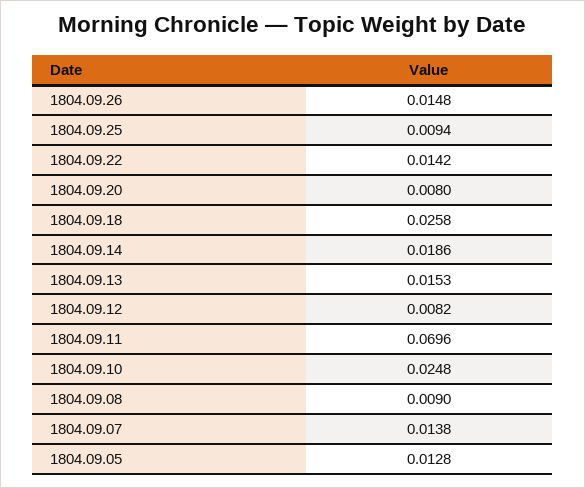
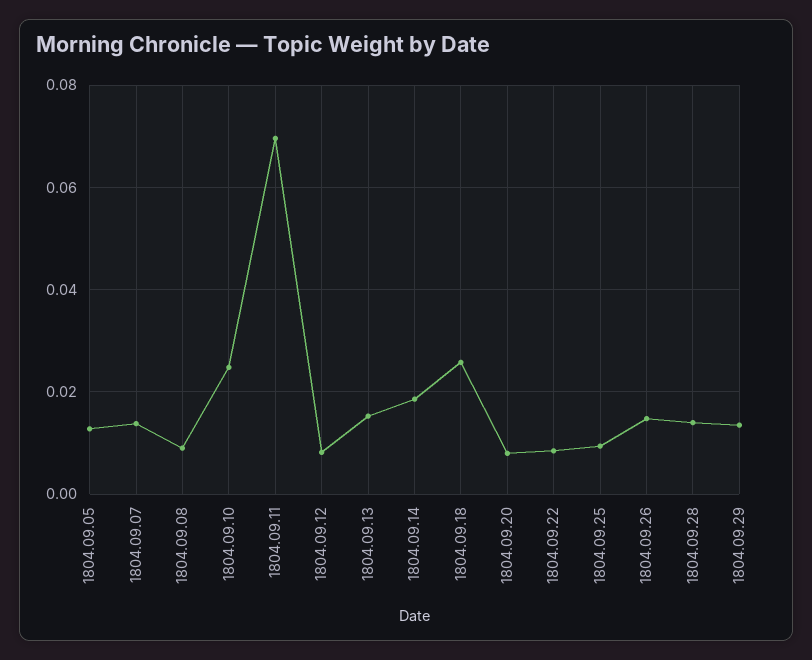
1804.09.22: 0.0142 -> 0.008
1804.09.28: none -> 0.014
1804.09.29: none -> 0.014

